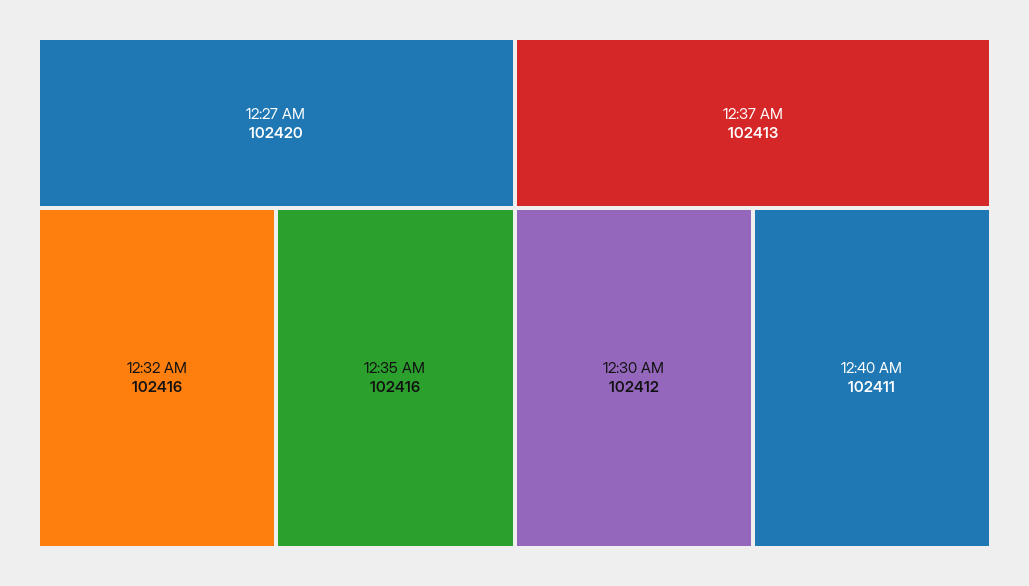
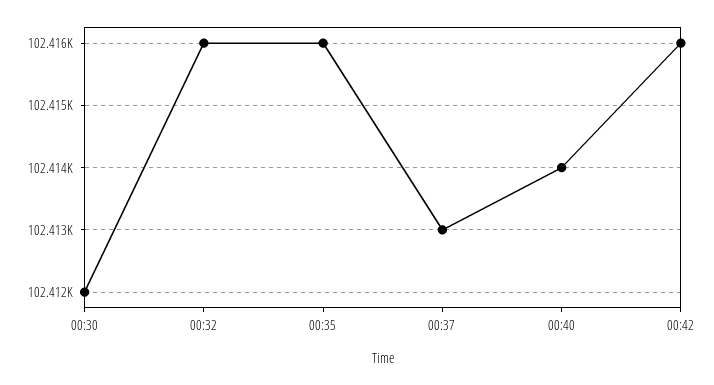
12:27 AM: 102420 -> none
12:40 AM: 102411 -> 102414
00:42: none -> 102416

